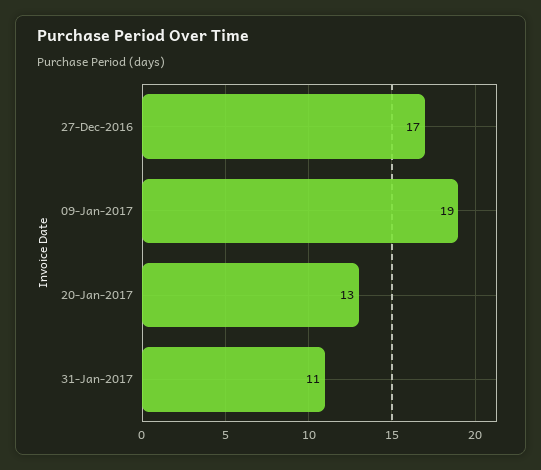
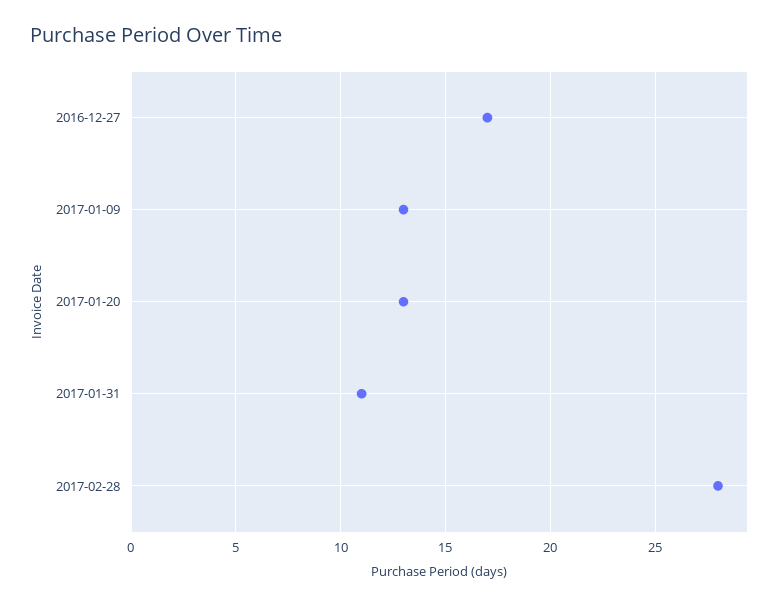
09-Jan-2017: 19 -> 13
2017-02-28: none -> 28

